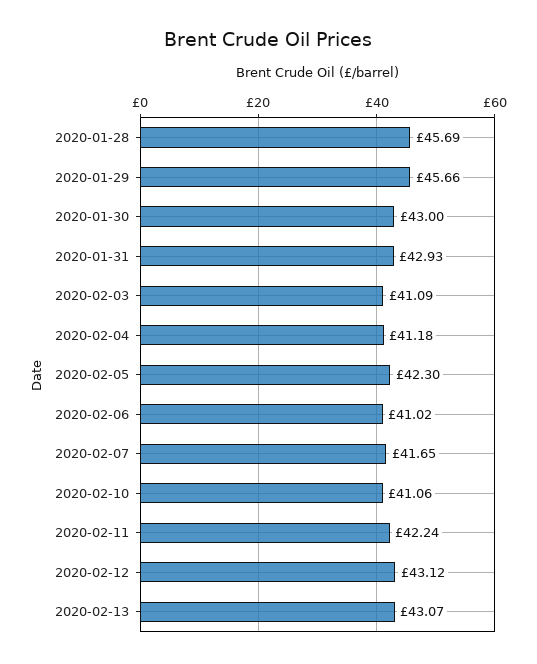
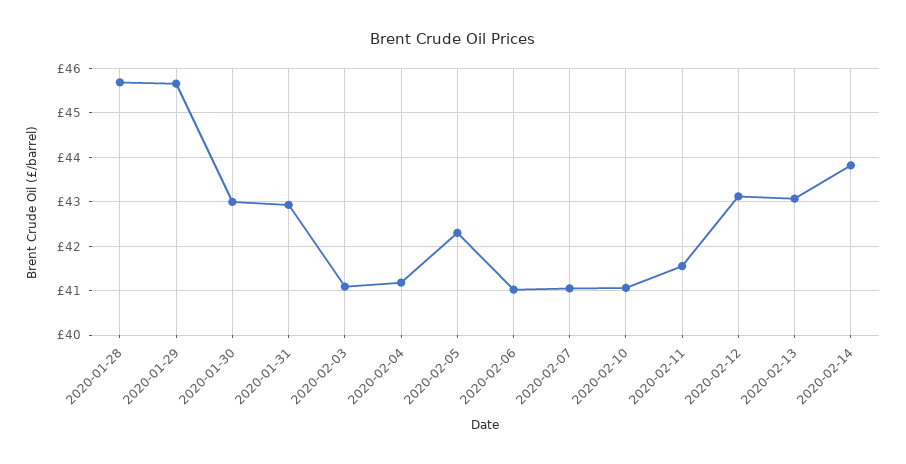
2020-02-07: 41.65 -> 41
2020-02-11: 42.24 -> 41.6
2020-02-14: none -> 43.8

